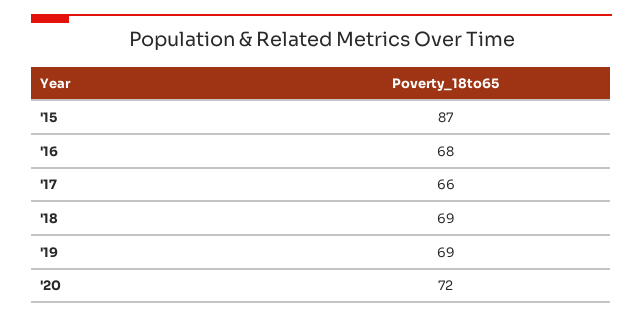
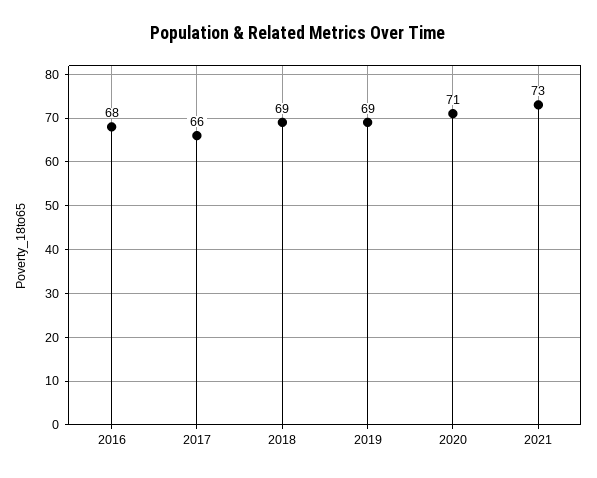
'15: 87 -> none
'20: 72 -> 71
2021: none -> 73

